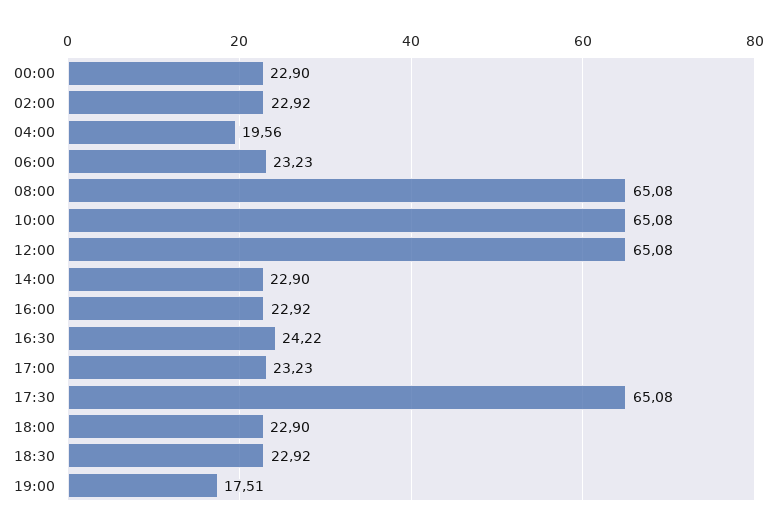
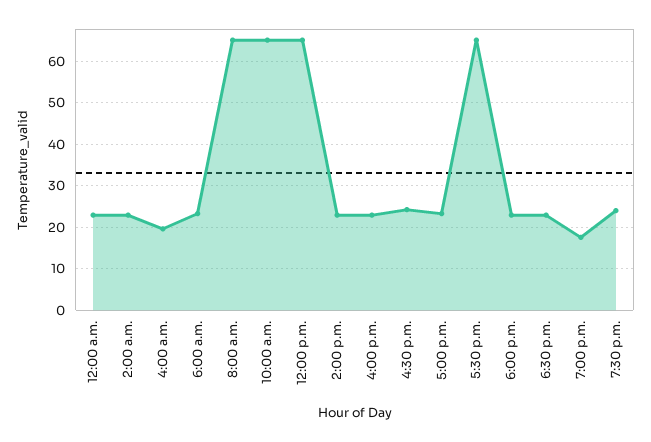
7:30 p.m.: none -> 24

